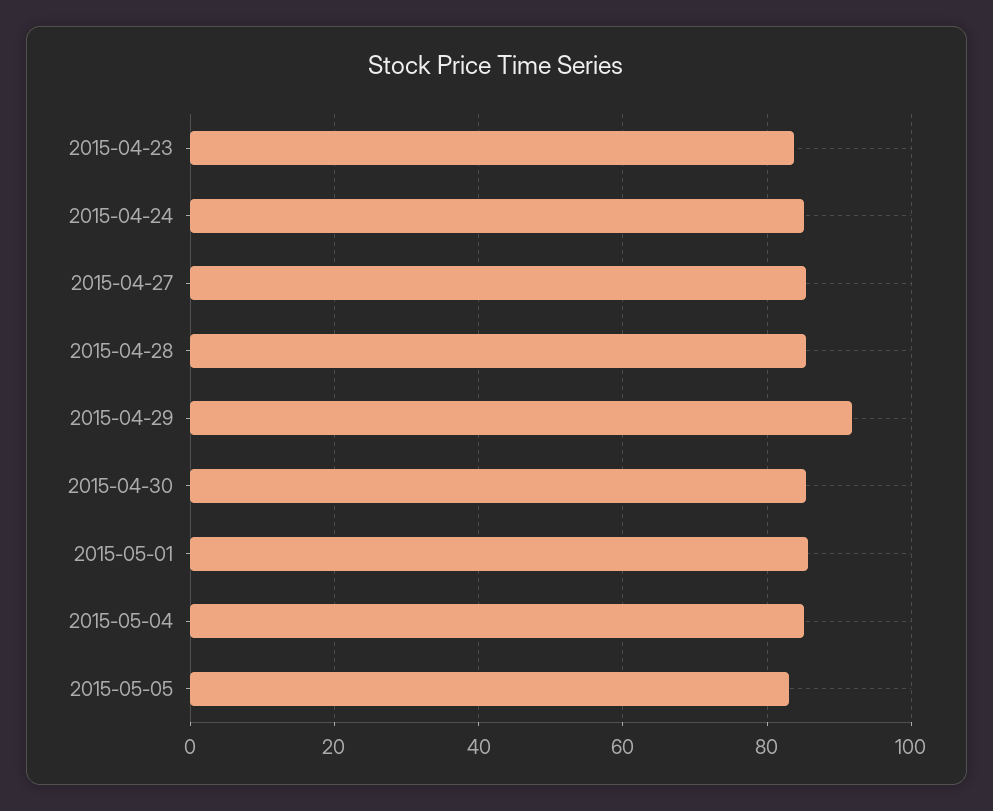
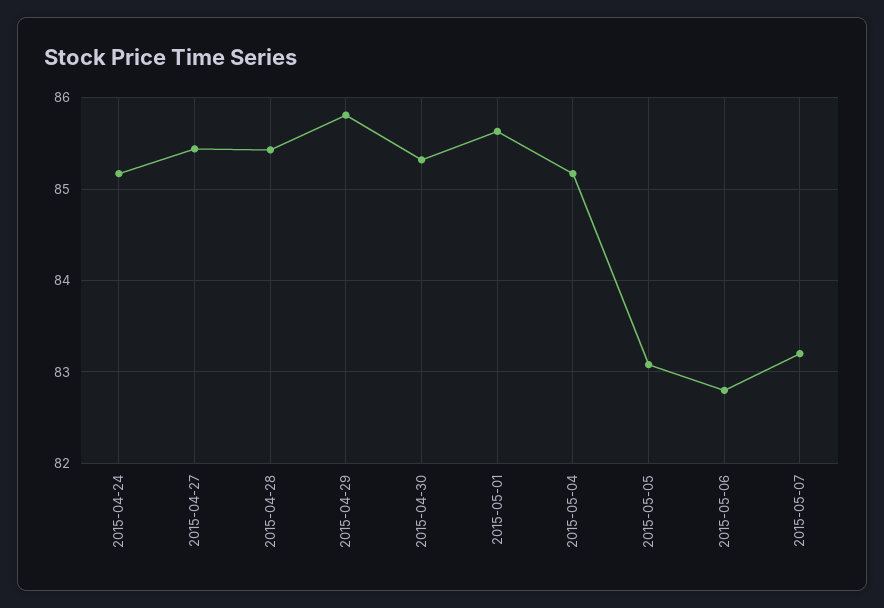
2015-04-23: 84 -> none
2015-04-29: 92 -> 85.8
2015-05-06: none -> 82.8
2015-05-07: none -> 83.2

